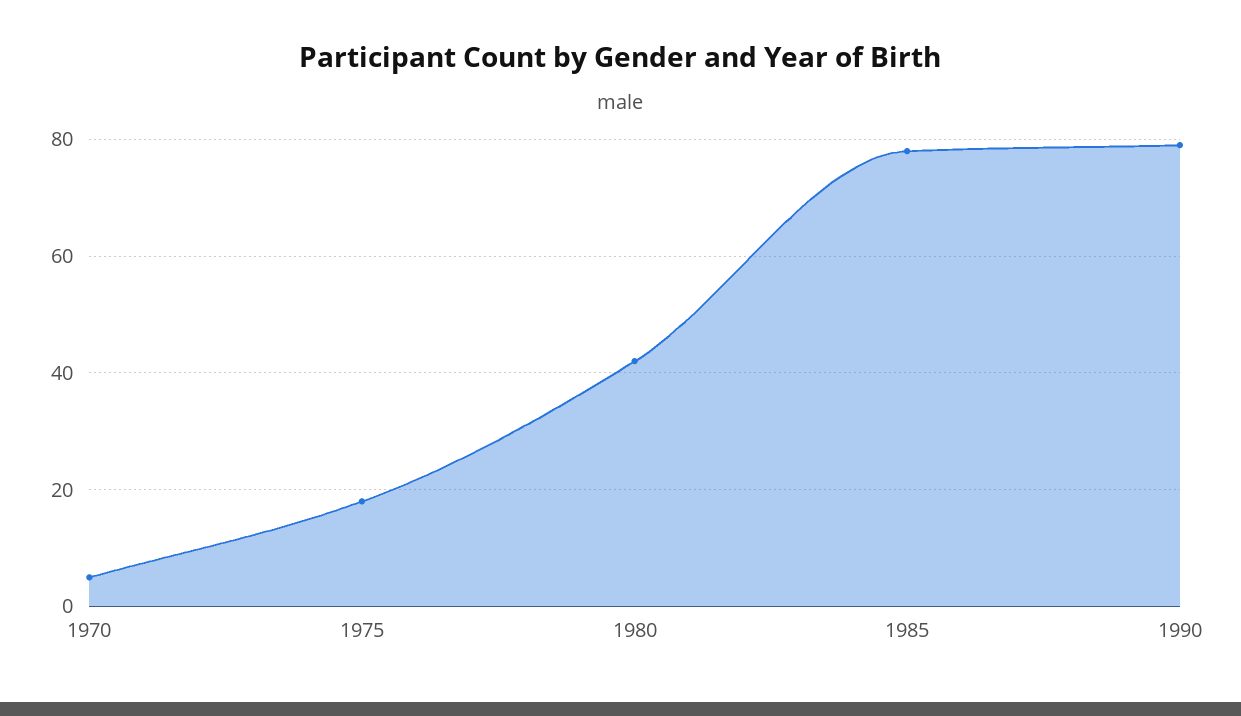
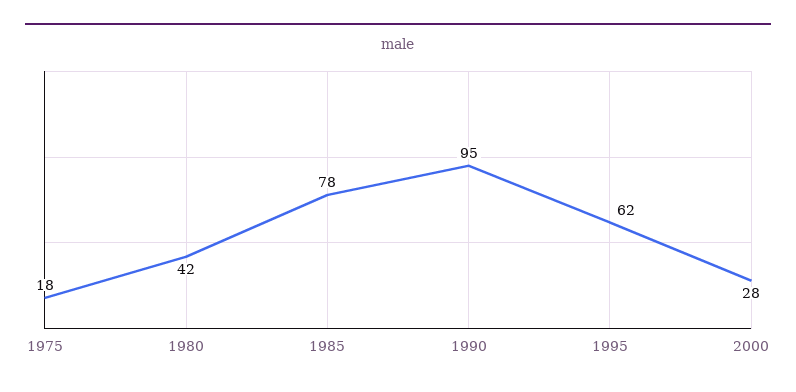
1970: 5 -> none
1990: 80 -> 95
1995: none -> 62
2000: none -> 28

